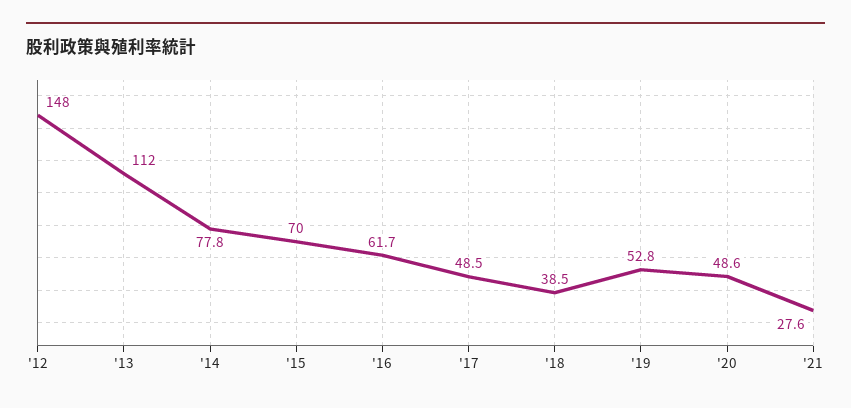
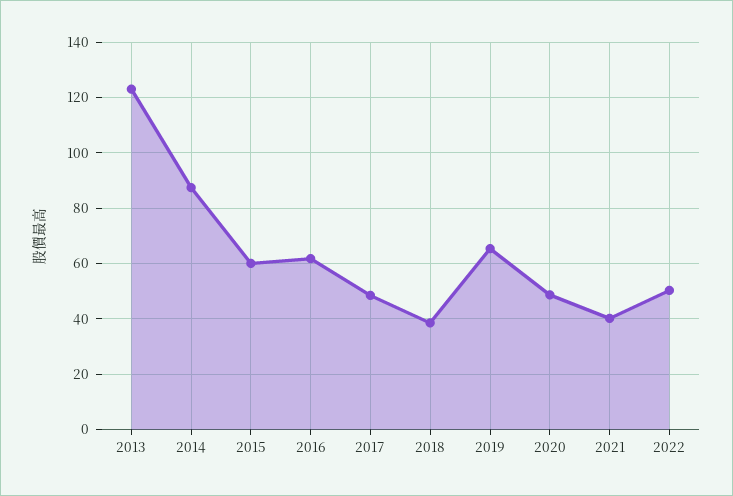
'12: 148 -> none
'13: 112 -> 122.5
'14: 77.8 -> 87.5
'15: 70 -> 60
'19: 52.8 -> 65
'21: 27.6 -> 40
2022: none -> 50

